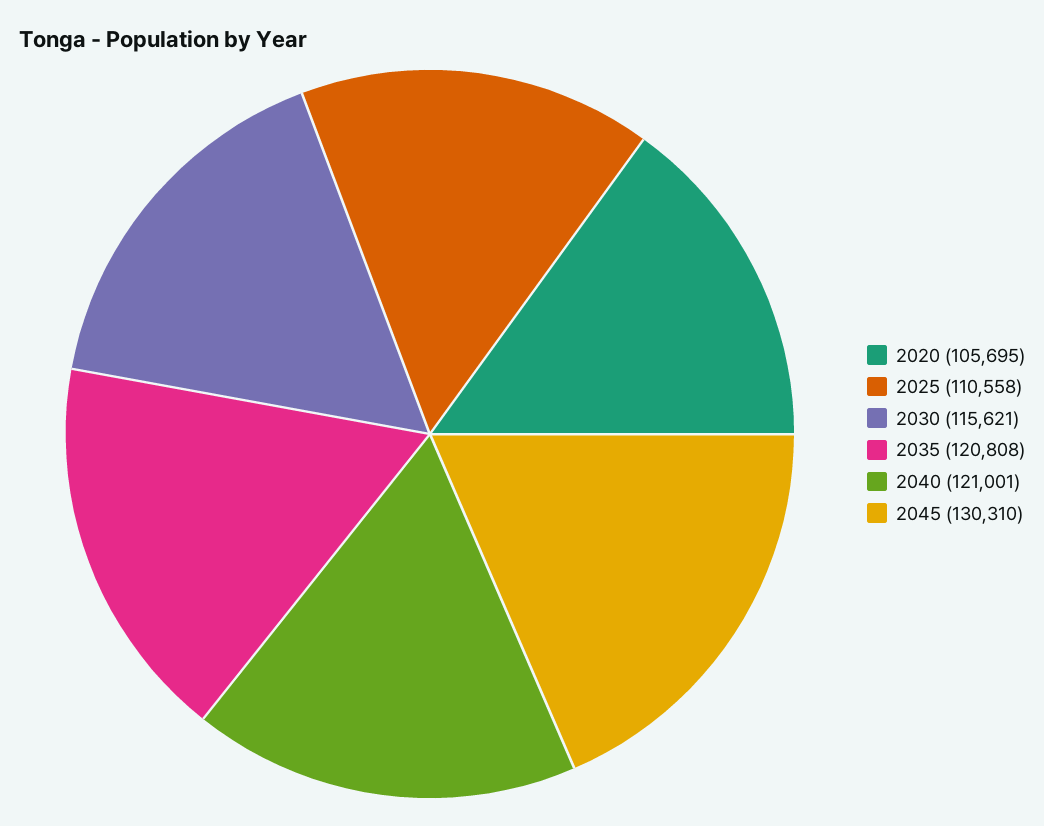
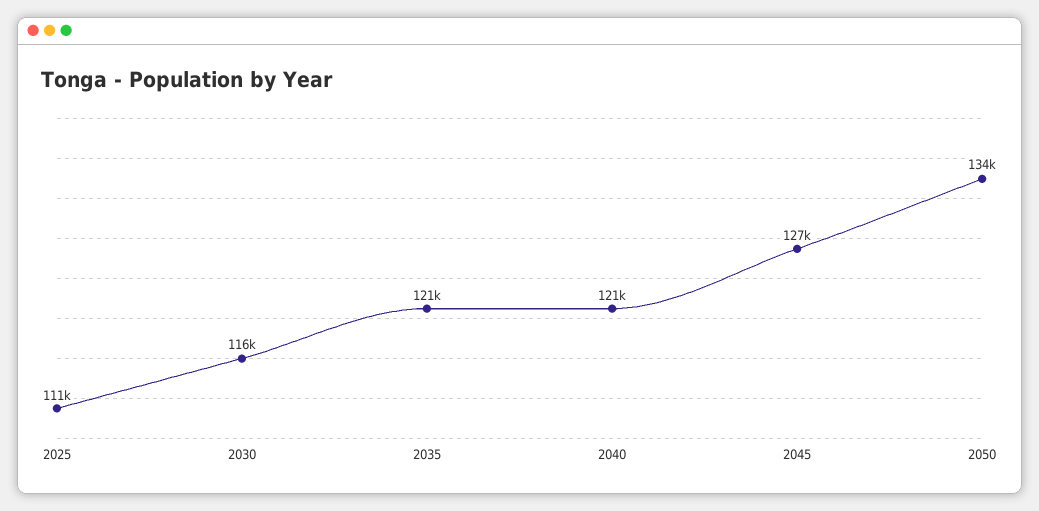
2020: 105695 -> none
2045: 130310 -> 127000
2050: none -> 134000

